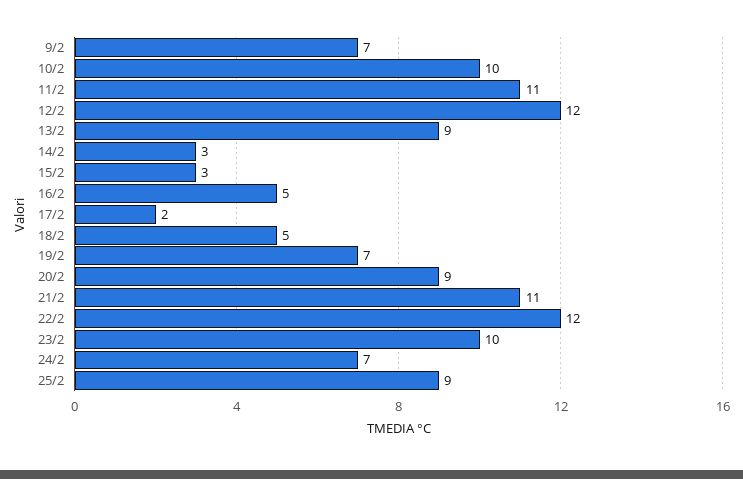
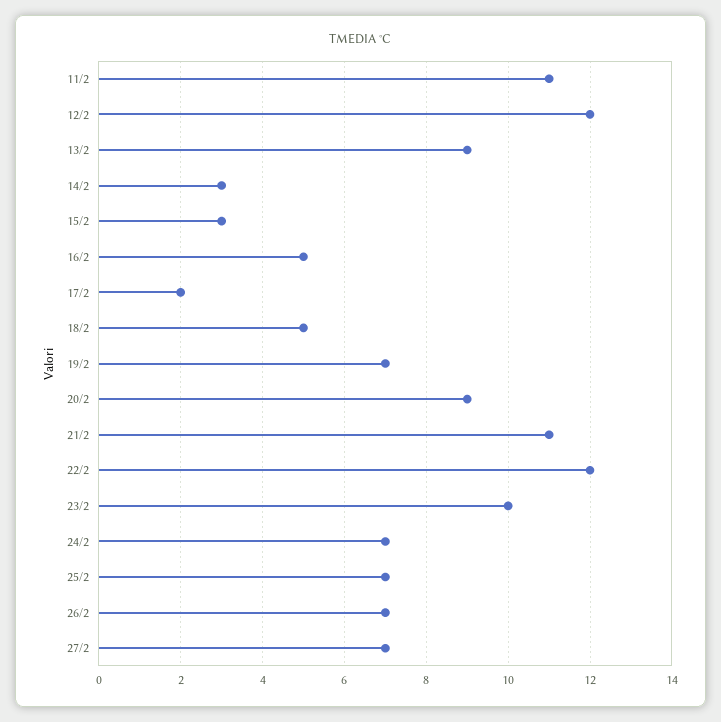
9/2: 7 -> none
10/2: 10 -> none
25/2: 9 -> 7
26/2: none -> 7
27/2: none -> 7

